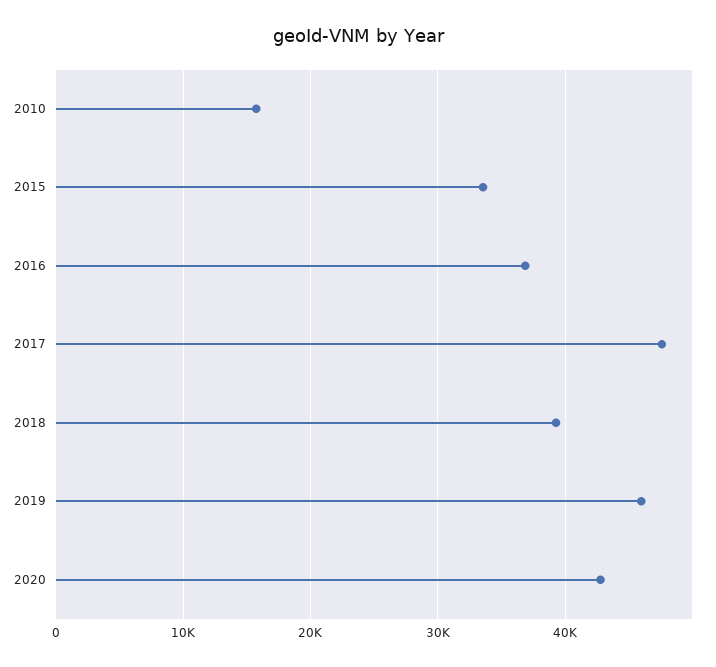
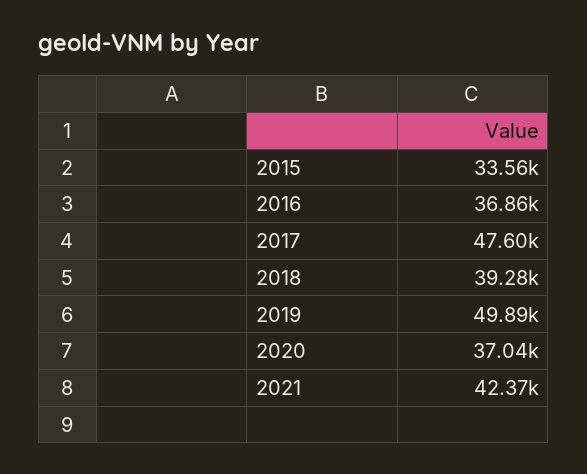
2010: 16000 -> none
2019: 46000 -> 49890
2020: 43000 -> 37040
2021: none -> 42370

